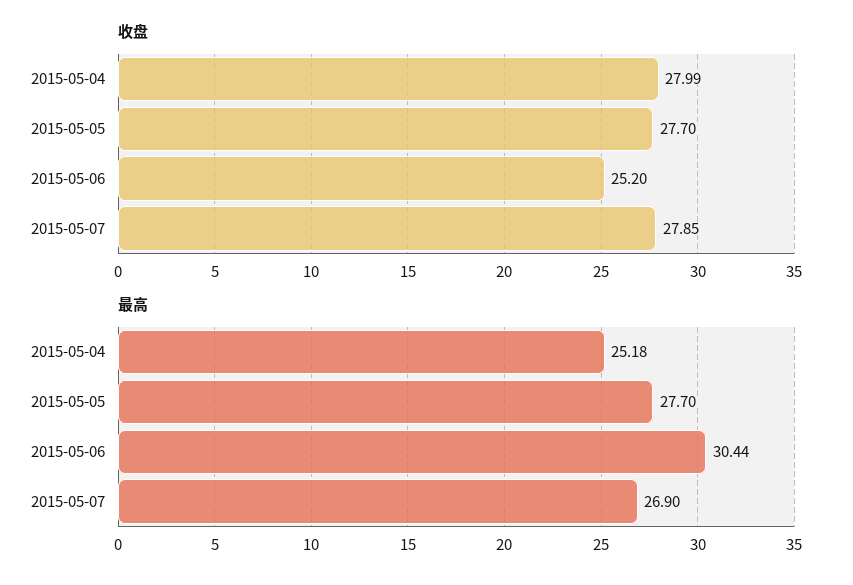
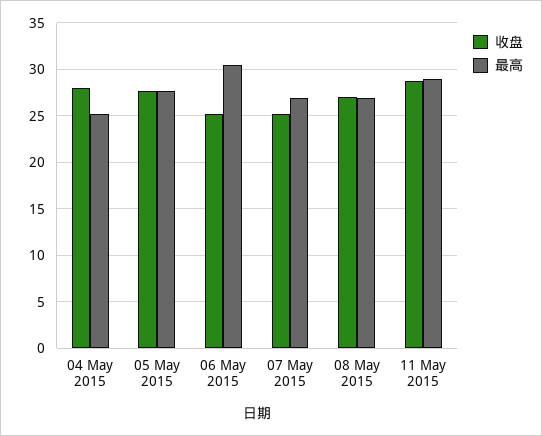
收盘, 2015-05-07: 27.85 -> 25
收盘, 08 May 2015: none -> 27
最高, 08 May 2015: none -> 27
收盘, 11 May 2015: none -> 29
最高, 11 May 2015: none -> 29

